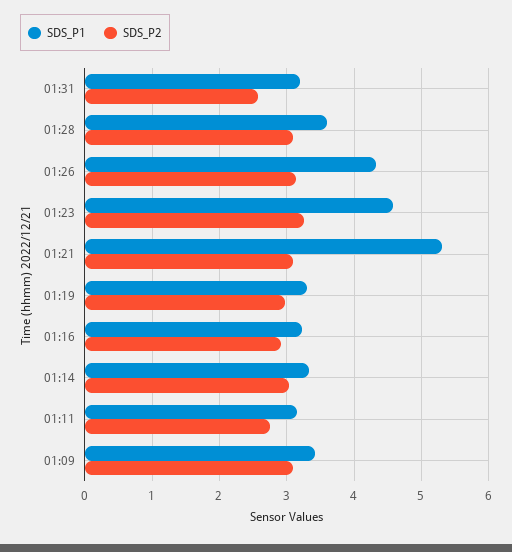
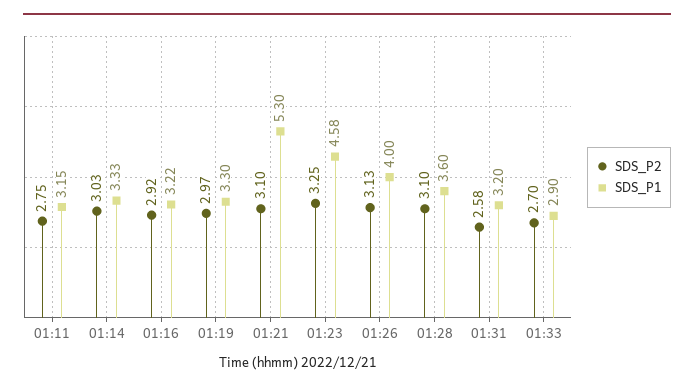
SDS_P1, 01:26: 4.3 -> 4
SDS_P1, 01:09: 3.4 -> none
SDS_P2, 01:09: 3.1 -> none
SDS_P2, 01:33: none -> 2.7
SDS_P1, 01:33: none -> 2.9

